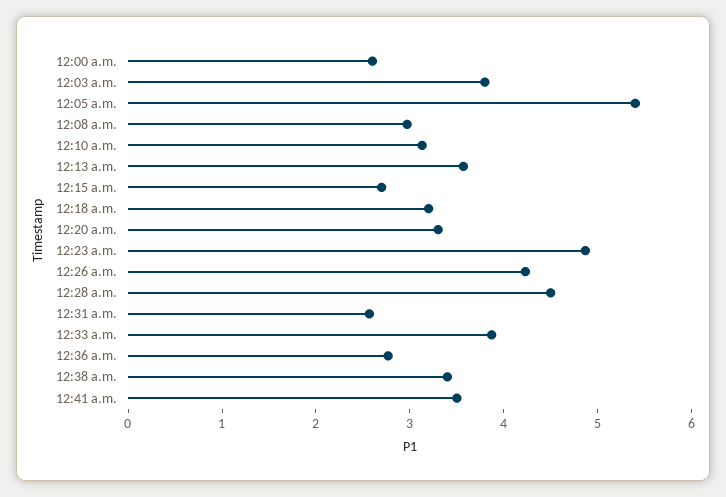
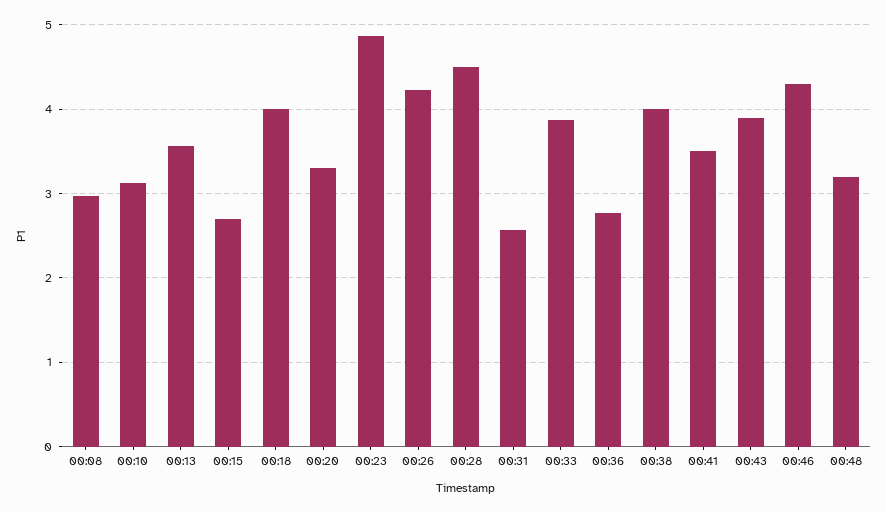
12:00 a.m.: 2.6 -> none
12:03 a.m.: 3.8 -> none
12:05 a.m.: 5.4 -> none
12:18 a.m.: 3.2 -> 4
12:38 a.m.: 3.4 -> 4
00:43: none -> 3.9
00:46: none -> 4.3
00:48: none -> 3.2

